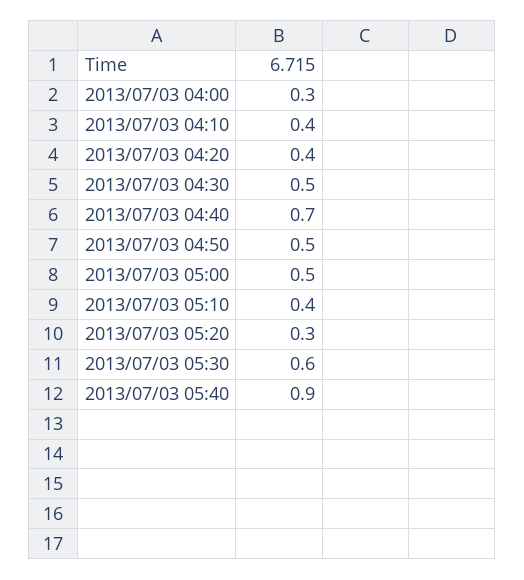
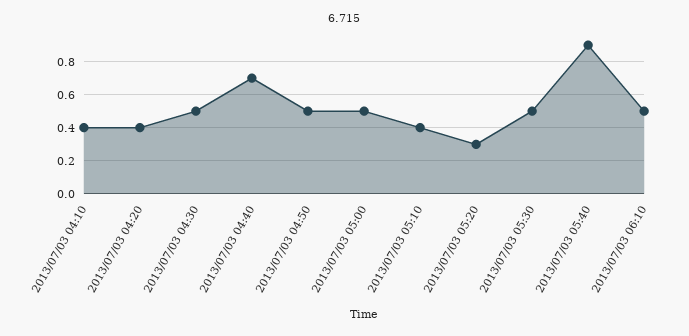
2013/07/03 04:00: 0.3 -> none
2013/07/03 05:30: 0.6 -> 0.5
2013/07/03 06:10: none -> 0.5

